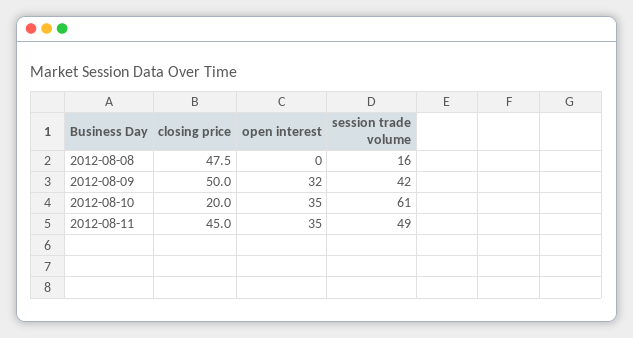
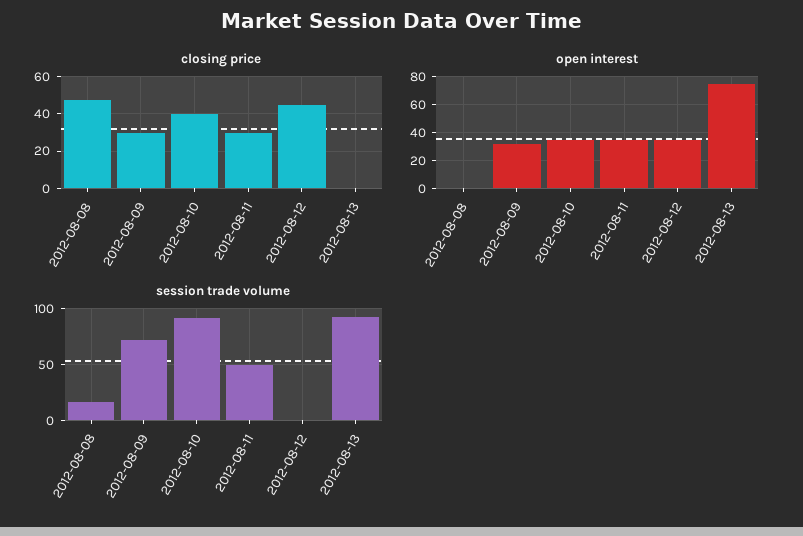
closing price, 2012-08-09: 50 -> 30
session trade volume, 2012-08-09: 42 -> 70
closing price, 2012-08-10: 20 -> 40
session trade volume, 2012-08-10: 61 -> 90
closing price, 2012-08-11: 45 -> 30
closing price, 2012-08-12: none -> 45
closing price, 2012-08-13: none -> 0
open interest, 2012-08-12: none -> 35
open interest, 2012-08-13: none -> 75
session trade volume, 2012-08-12: none -> 0
session trade volume, 2012-08-13: none -> 90

